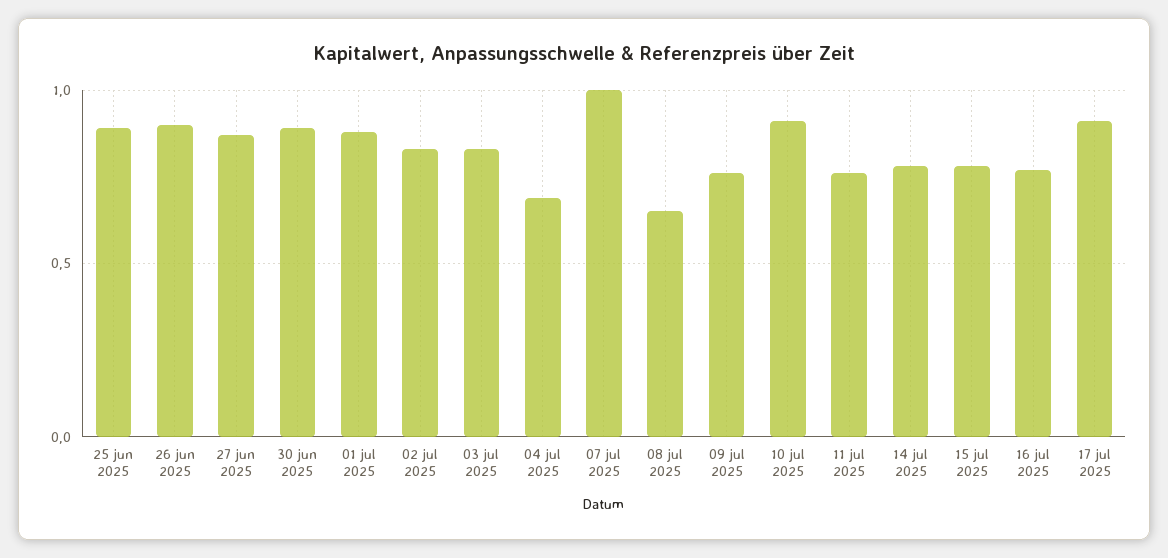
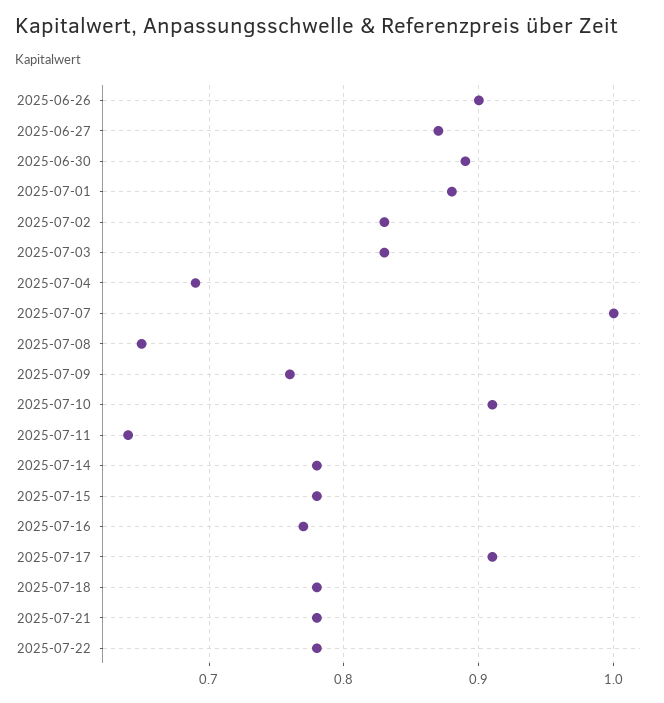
25 jun 2025: 0.9 -> none
11 jul 2025: 0.75 -> 0.64
2025-07-18: none -> 0.78
2025-07-21: none -> 0.78
2025-07-22: none -> 0.78

